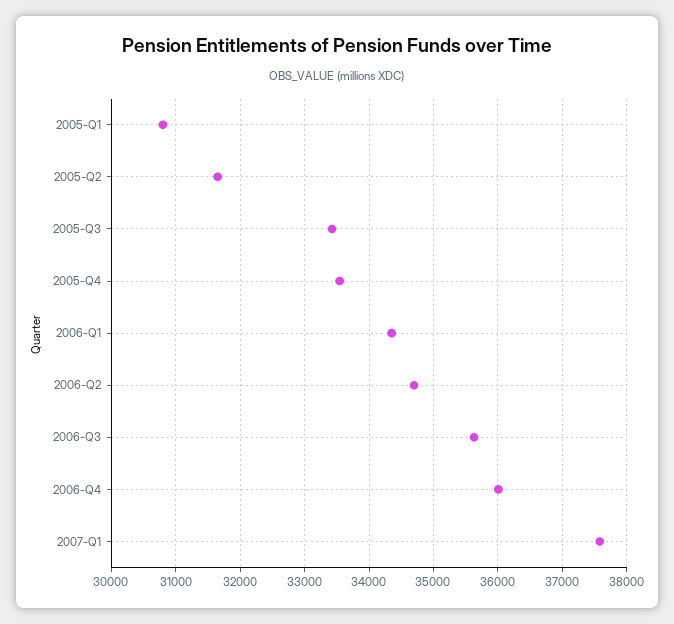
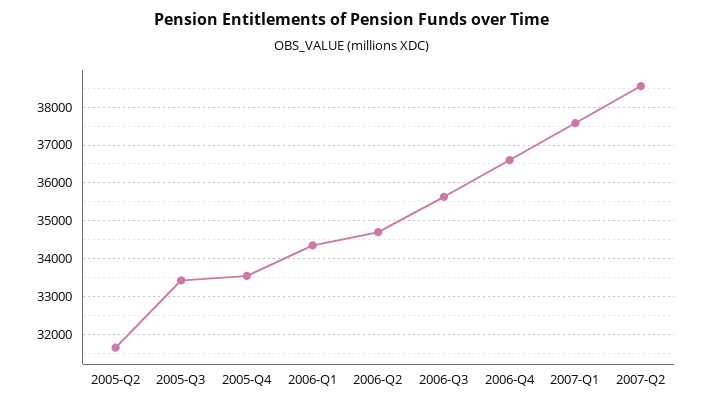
2005-Q1: 30800 -> none
2006-Q4: 36000 -> 36600
2007-Q2: none -> 38600

